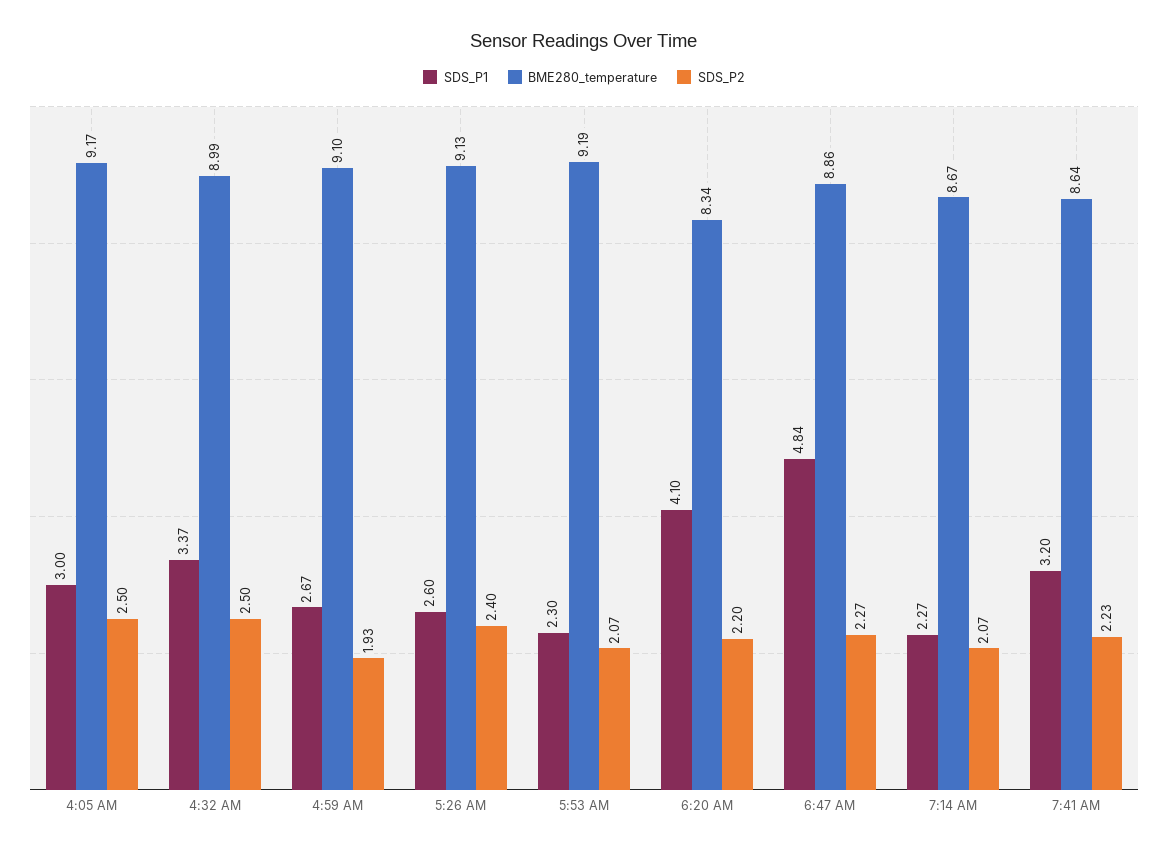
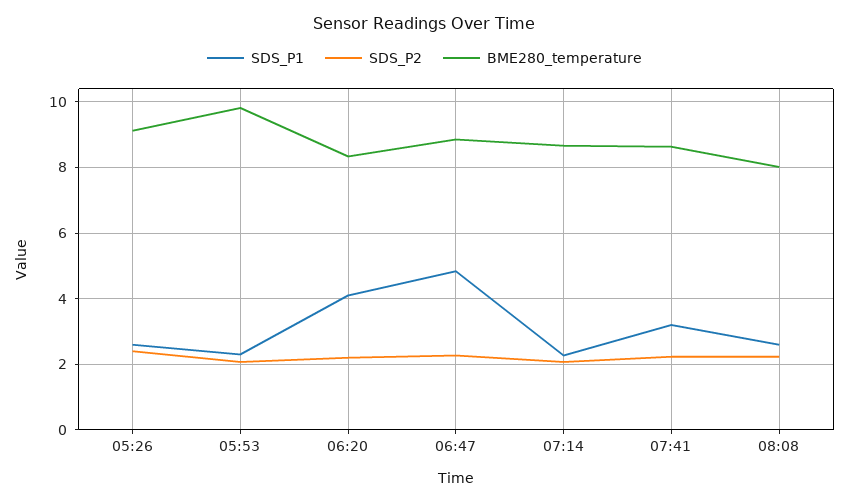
SDS_P1, 4:05 AM: 3 -> none
BME280_temperature, 4:05 AM: 9.17 -> none
SDS_P2, 4:05 AM: 2.5 -> none
SDS_P1, 4:32 AM: 3.37 -> none
BME280_temperature, 4:32 AM: 8.99 -> none
SDS_P2, 4:32 AM: 2.5 -> none
SDS_P1, 4:59 AM: 2.67 -> none
BME280_temperature, 4:59 AM: 9.1 -> none
SDS_P2, 4:59 AM: 1.93 -> none
BME280_temperature, 5:53 AM: 9.19 -> 9.8
SDS_P1, 08:08: none -> 2.6
SDS_P2, 08:08: none -> 2.2
BME280_temperature, 08:08: none -> 8

